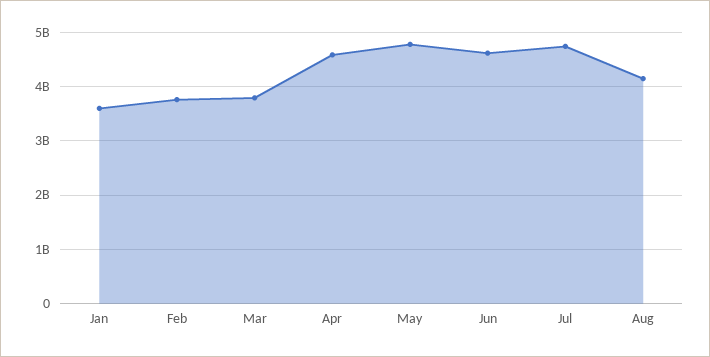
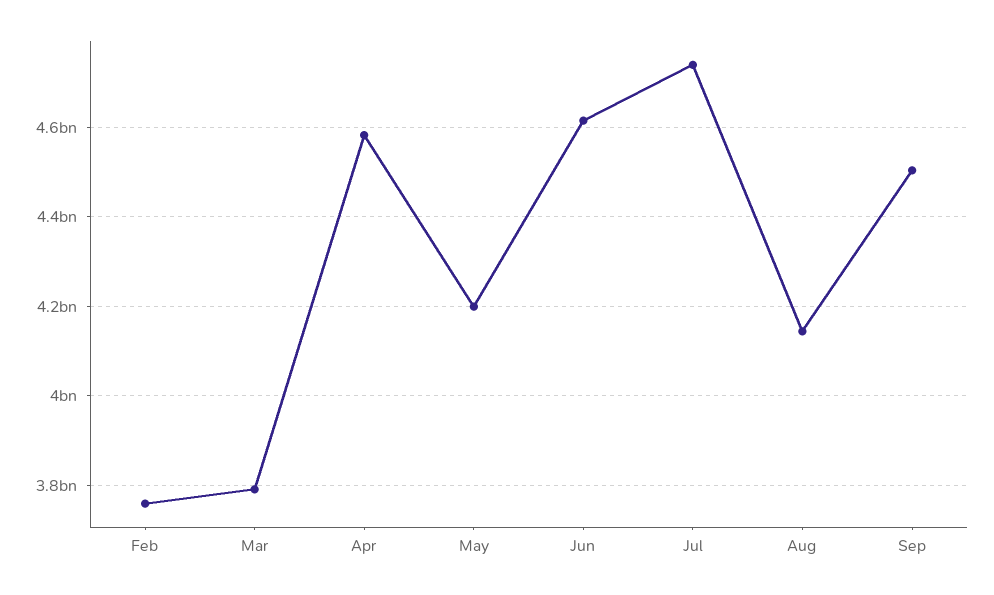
Jan: 3600000000 -> none
May: 4800000000 -> 4200000000
Sep: none -> 4500000000

